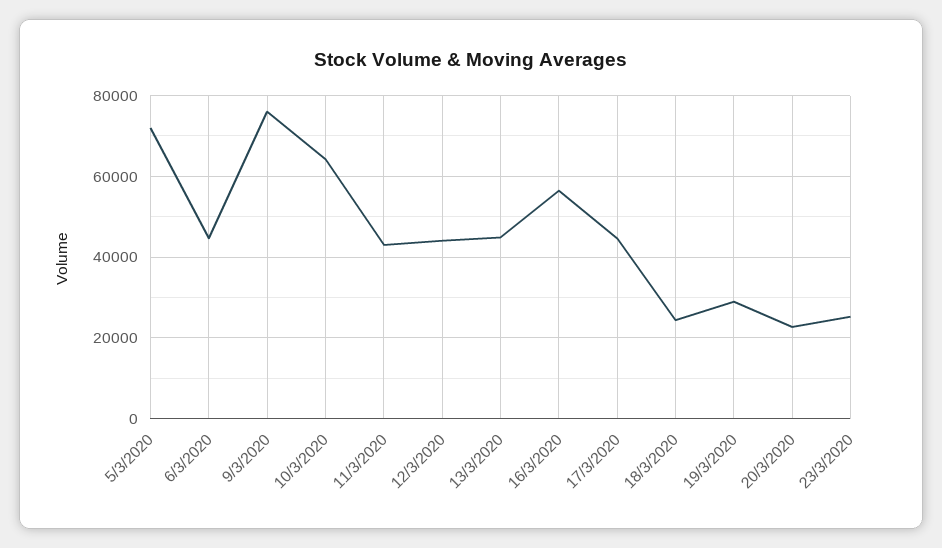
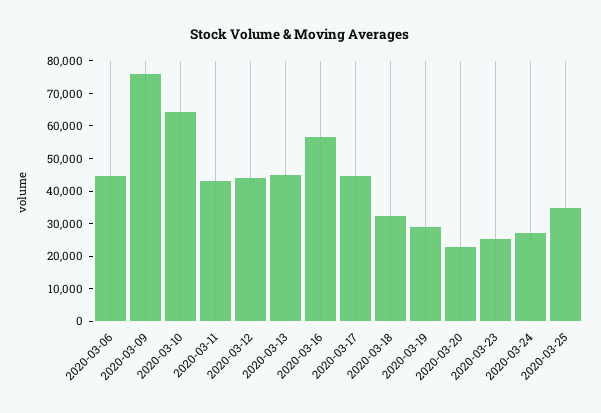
5/3/2020: 72000 -> none
18/3/2020: 24000 -> 32500
2020-03-24: none -> 27500
2020-03-25: none -> 35000

